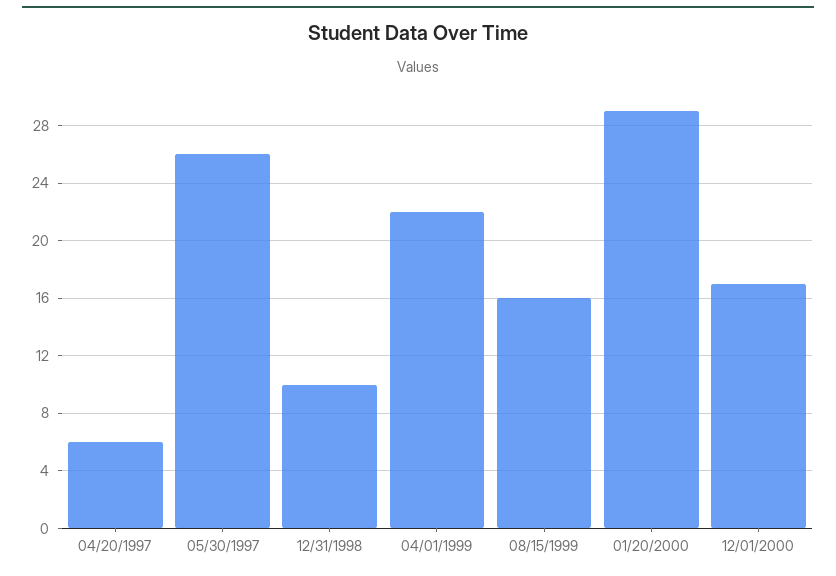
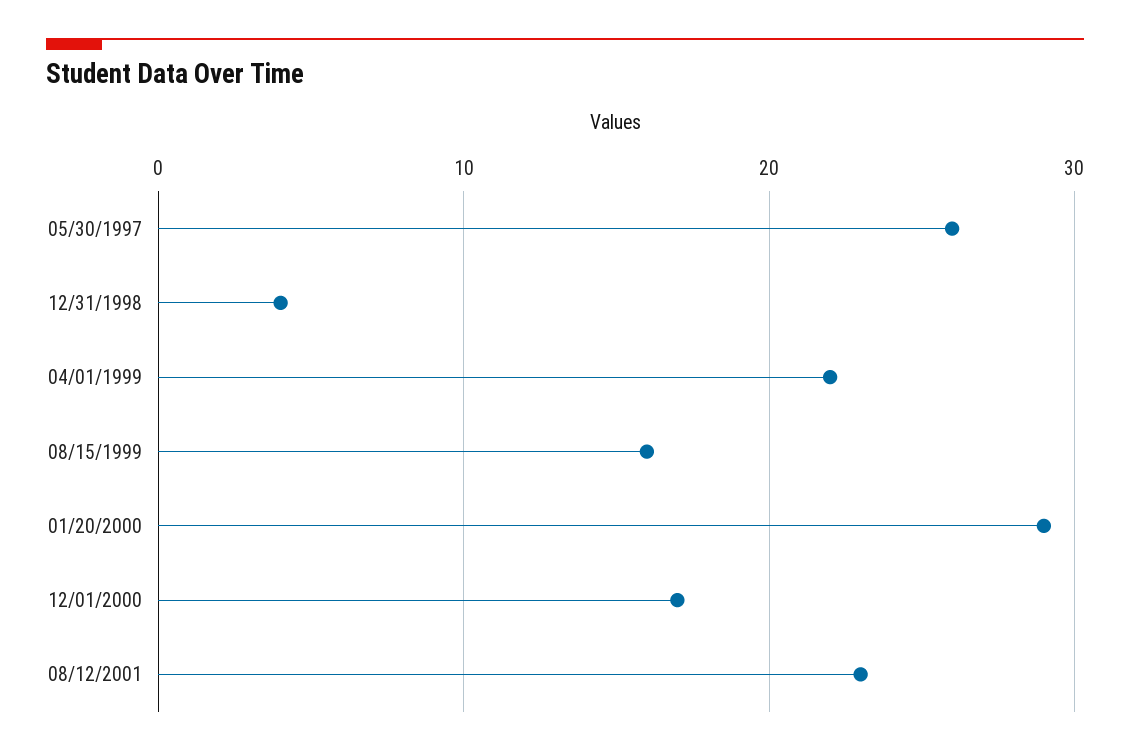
04/20/1997: 6 -> none
12/31/1998: 10 -> 4
08/12/2001: none -> 23

